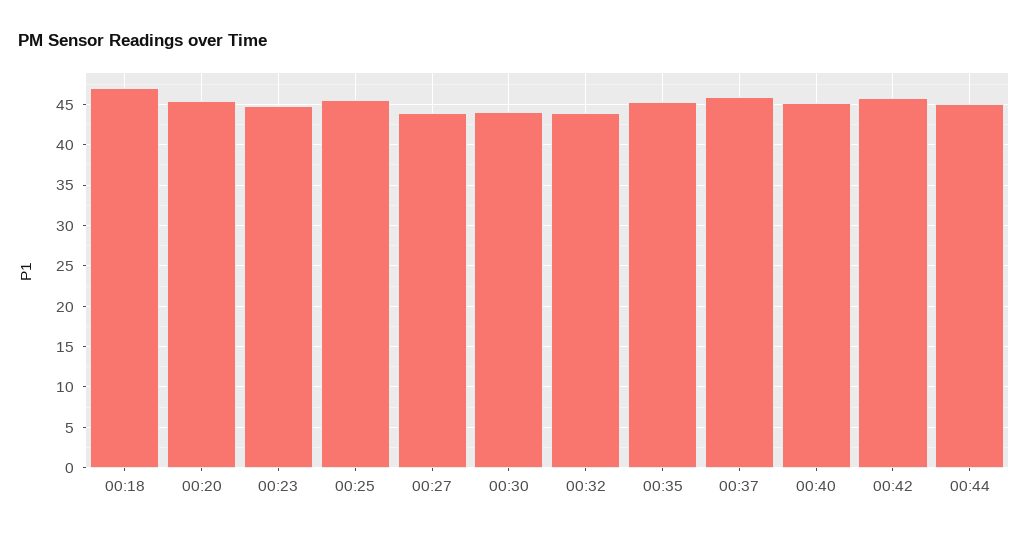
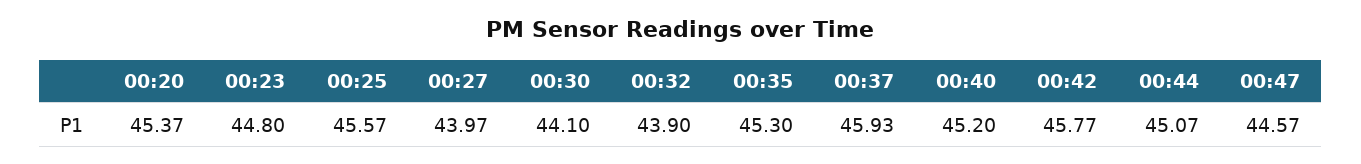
00:18: 47 -> none
00:47: none -> 44.57

